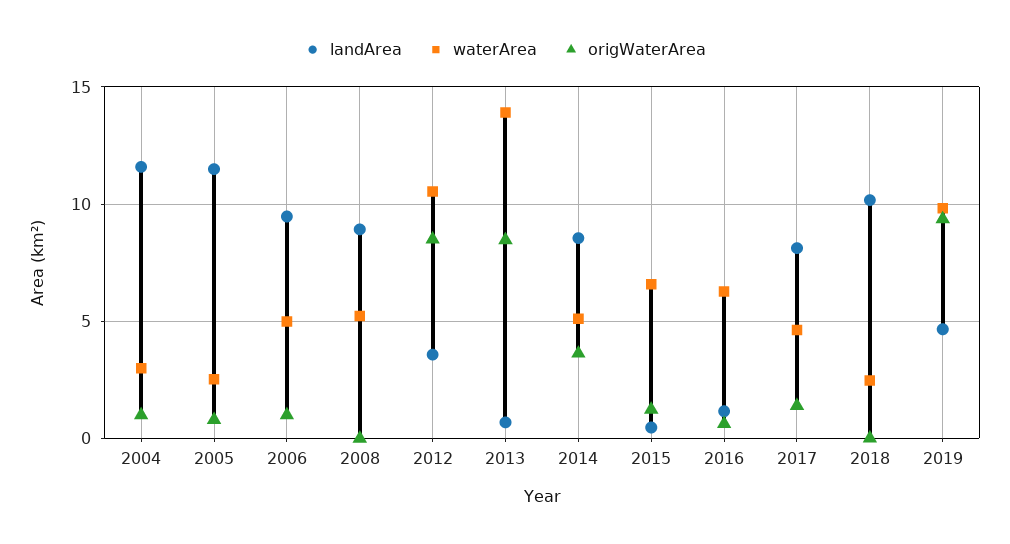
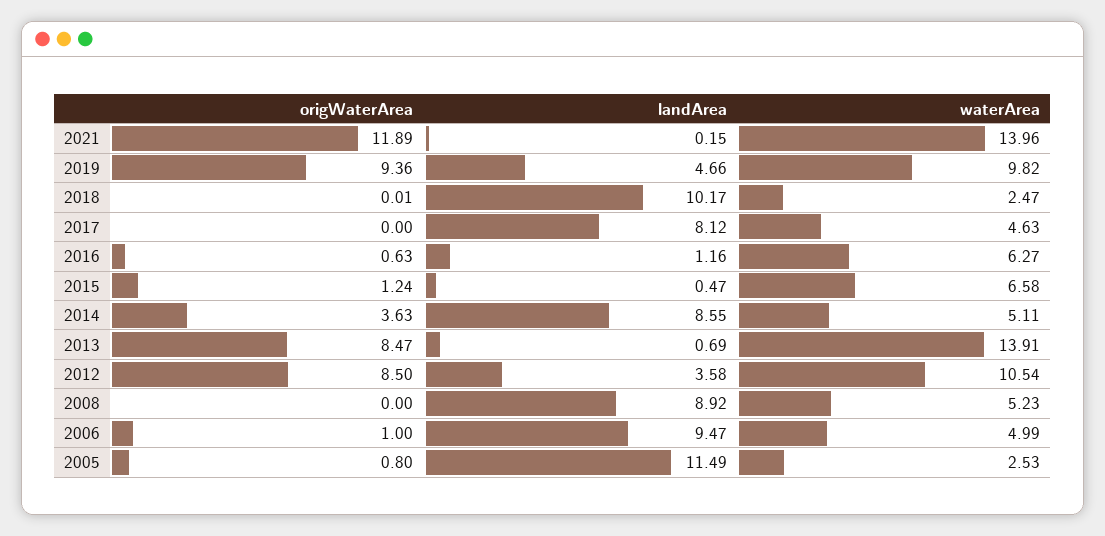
landArea, 2004: 11.5 -> none
waterArea, 2004: 3 -> none
origWaterArea, 2004: 1 -> none
origWaterArea, 2017: 1.5 -> 0
origWaterArea, 2021: none -> 11.89
landArea, 2021: none -> 0.15
waterArea, 2021: none -> 13.96

